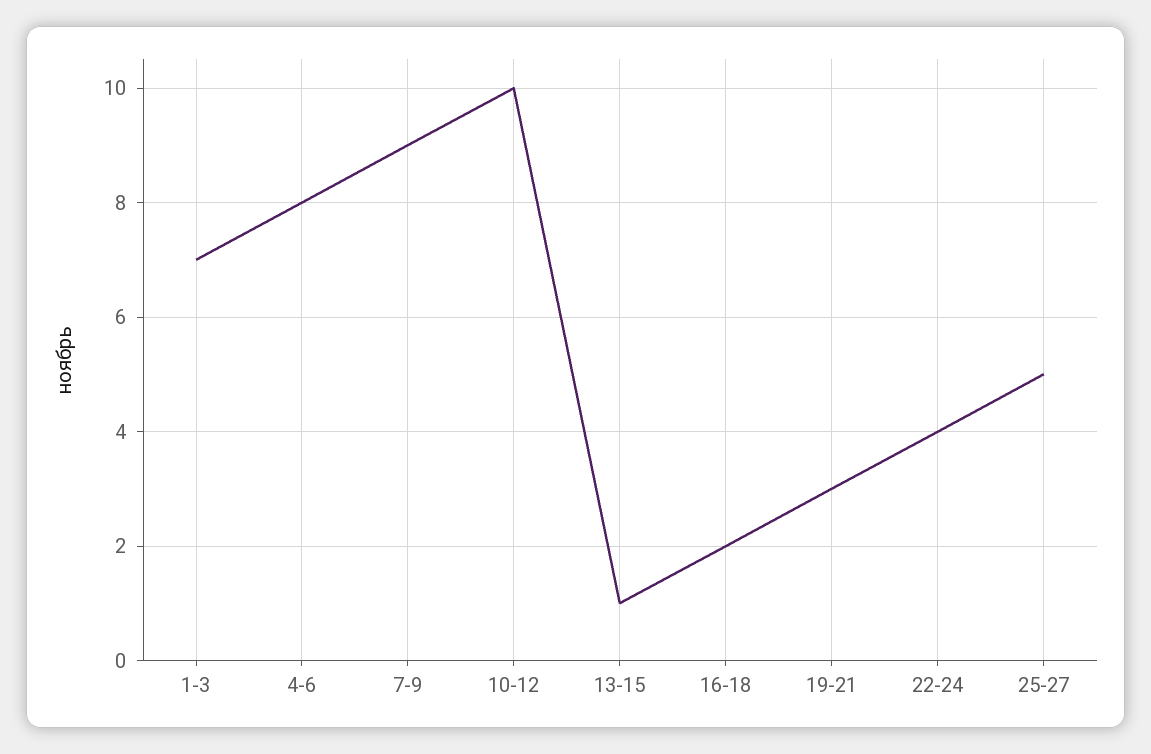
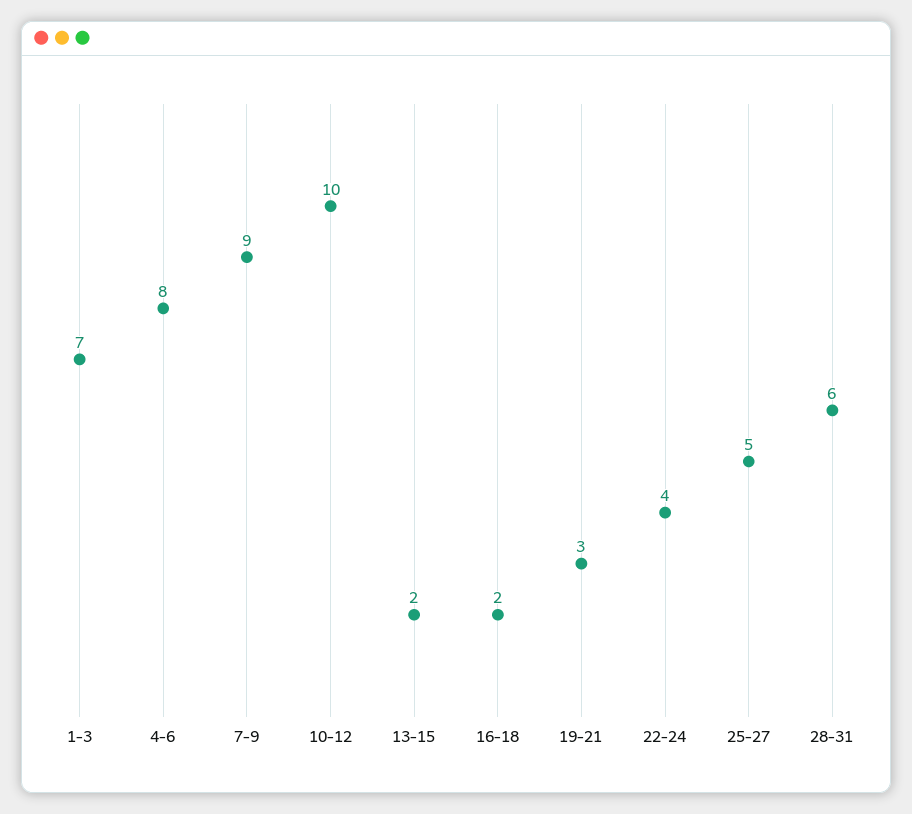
13-15: 1 -> 2
28-31: none -> 6

